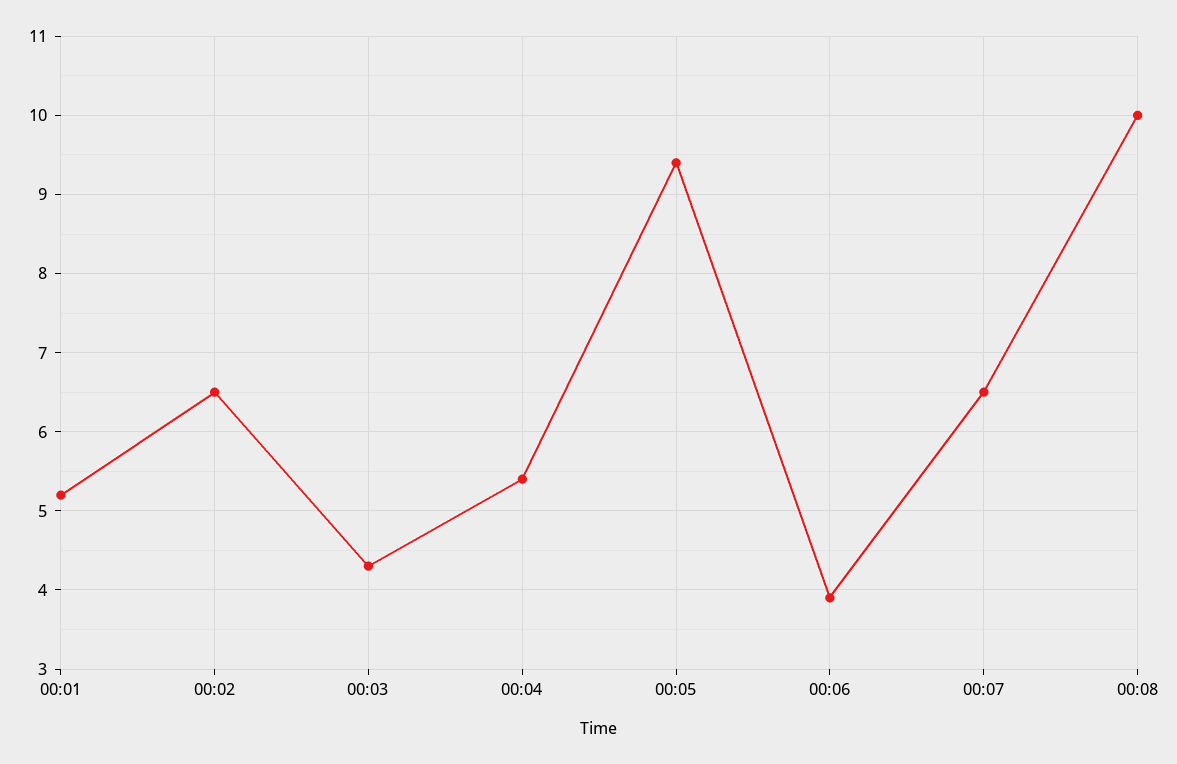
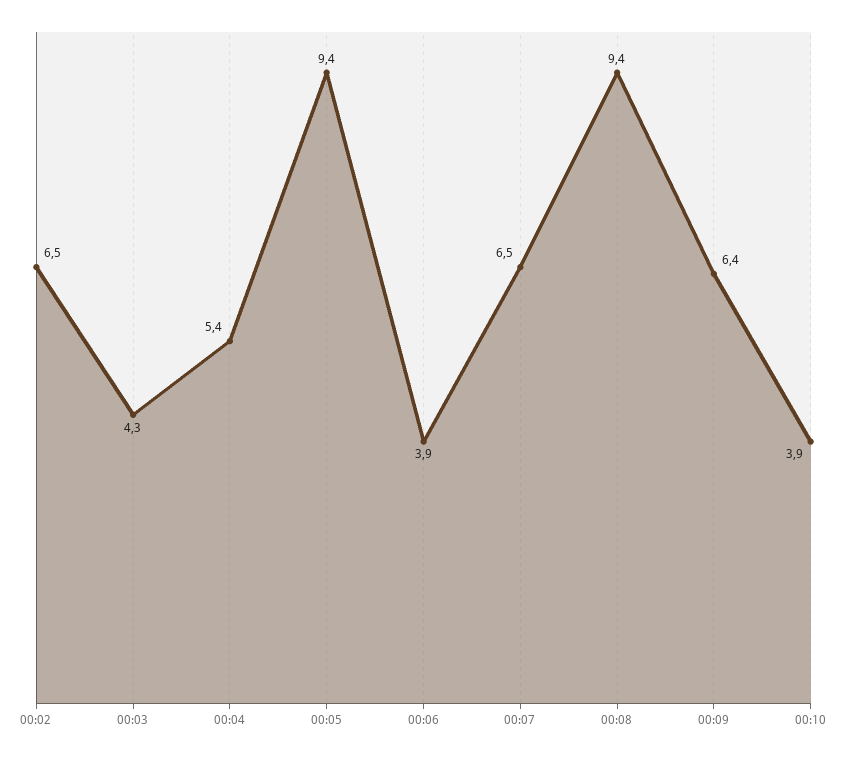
00:01: 5.2 -> none
00:08: 10 -> 9.4
00:09: none -> 6.4
00:10: none -> 3.9

